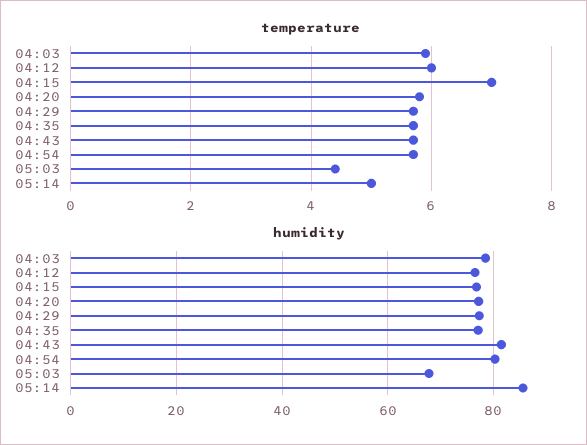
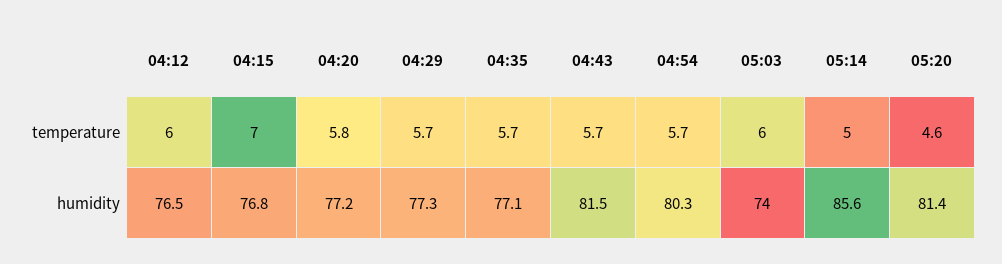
temperature, 04:03: 6 -> none
temperature, 05:03: 4.5 -> 6
humidity, 04:03: 78 -> none
humidity, 05:03: 68 -> 74
temperature, 05:20: none -> 4.6
humidity, 05:20: none -> 81.4

